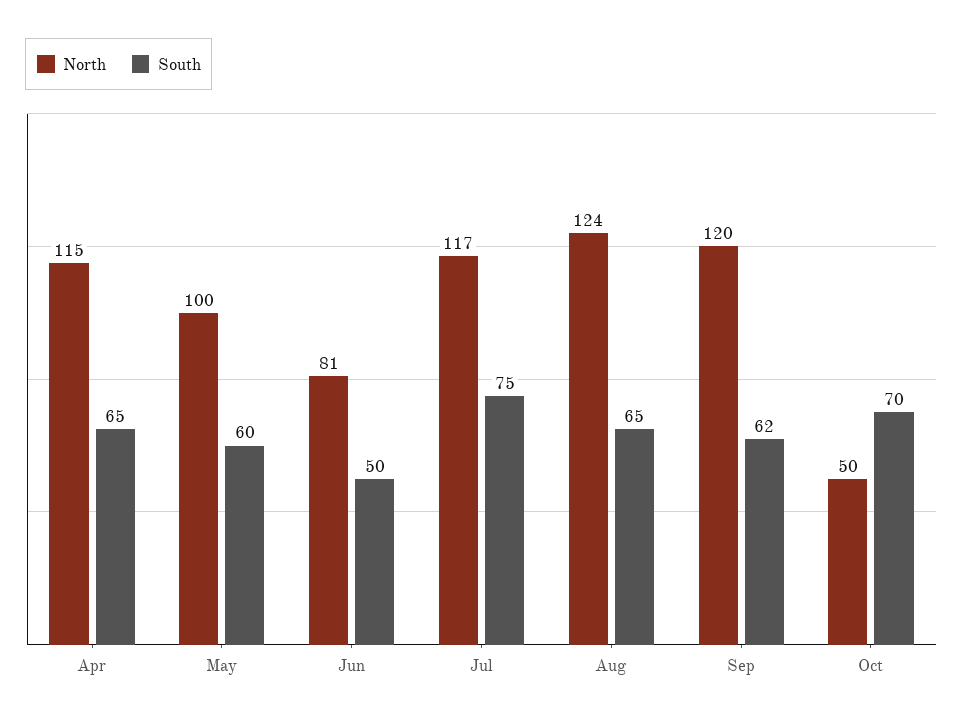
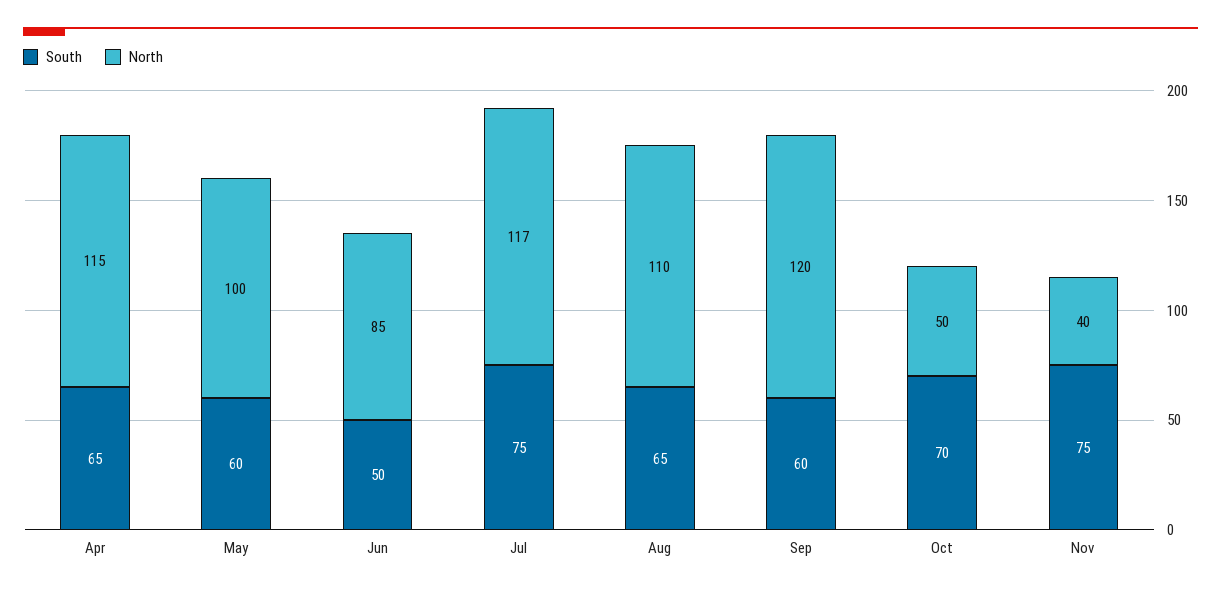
North, Jun: 81 -> 85
North, Aug: 124 -> 110
South, Sep: 62 -> 60
South, Nov: none -> 75
North, Nov: none -> 40

